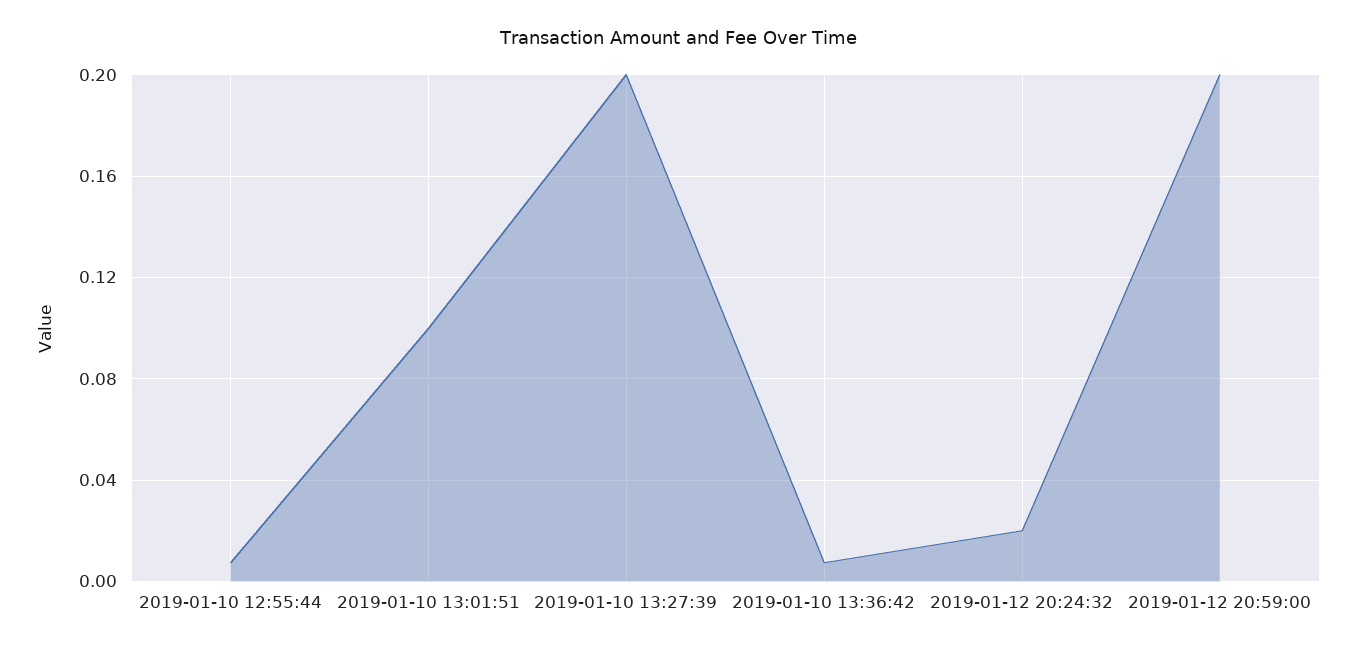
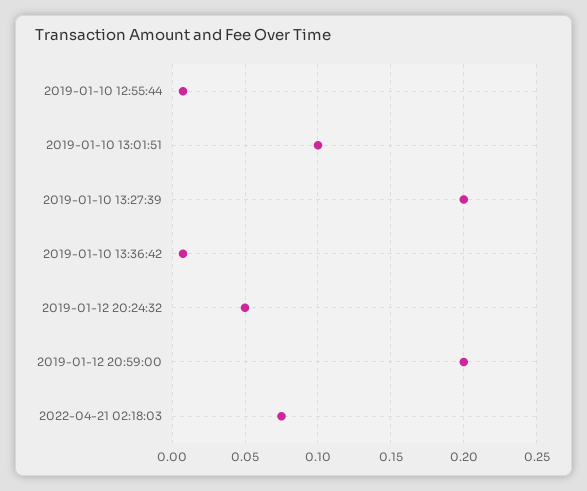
2019-01-12 20:24:32: 0.02 -> 0.05
2022-04-21 02:18:03: none -> 0.075

